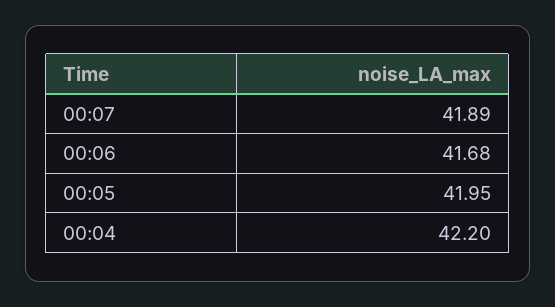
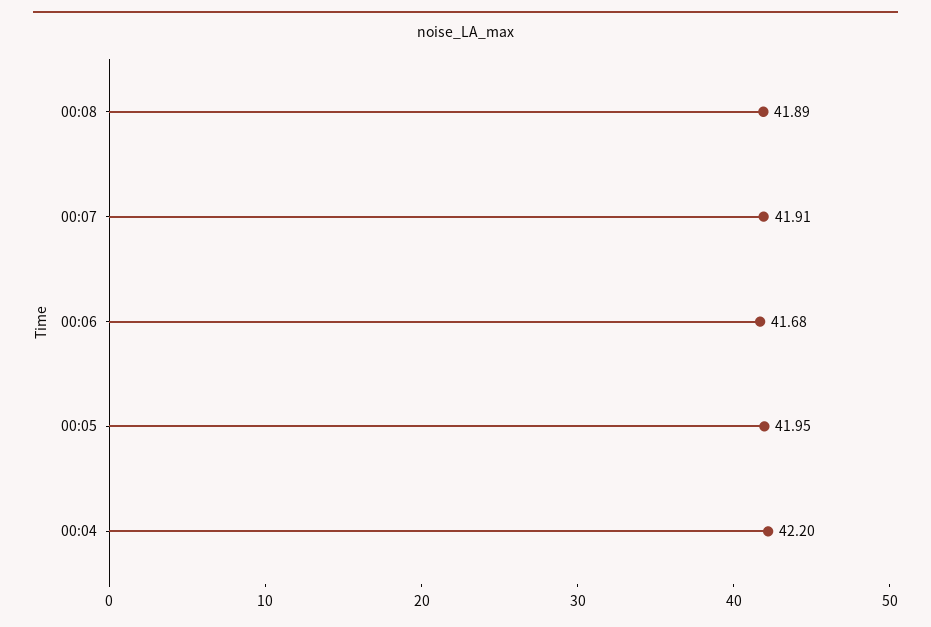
00:07: 41.89 -> 41.91
00:08: none -> 41.89

